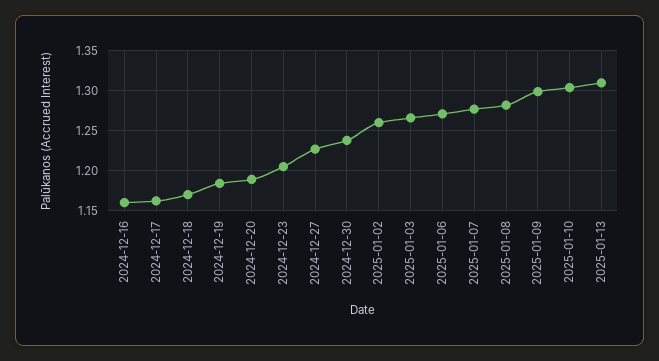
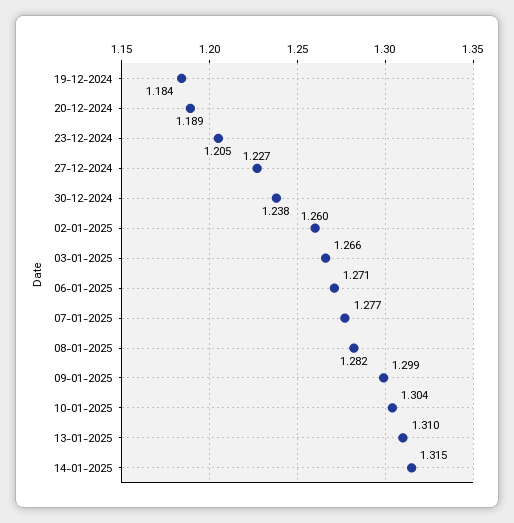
2024-12-16: 1.16 -> none
2024-12-17: 1.16 -> none
2024-12-18: 1.17 -> none
14-01-2025: none -> 1.315

